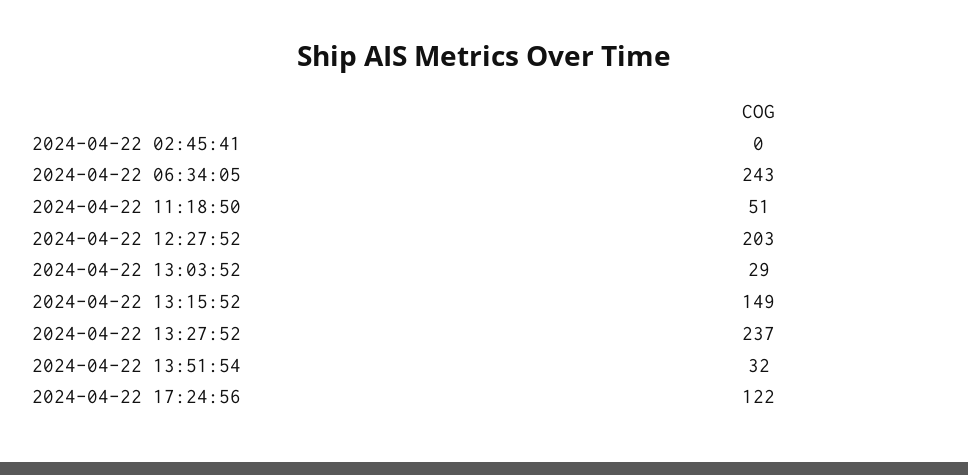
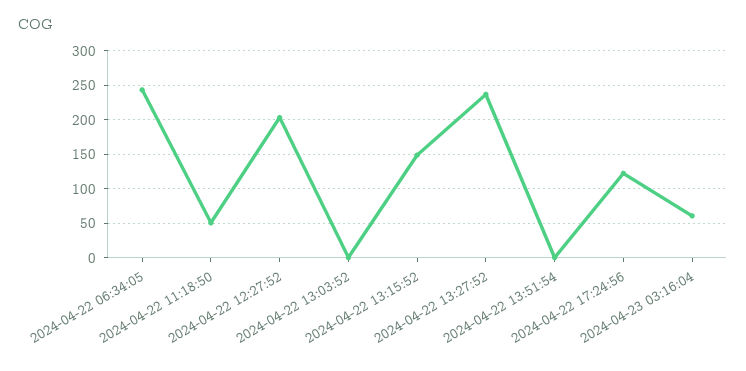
2024-04-22 02:45:41: 0 -> none
2024-04-22 13:03:52: 29 -> 0
2024-04-22 13:51:54: 32 -> 0
2024-04-23 03:16:04: none -> 60

